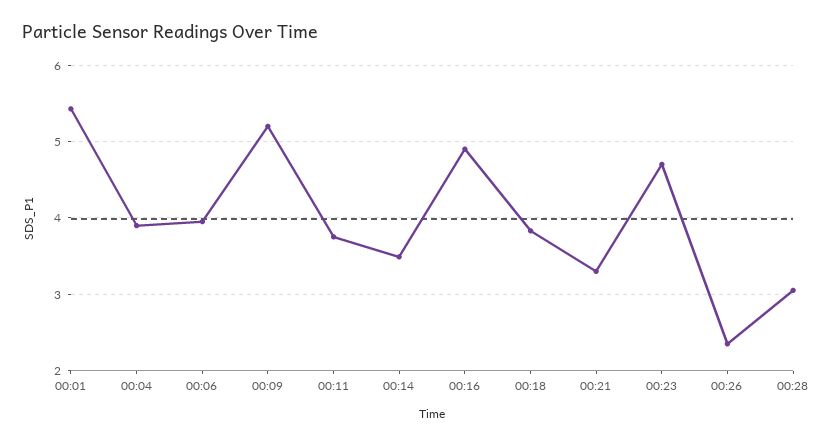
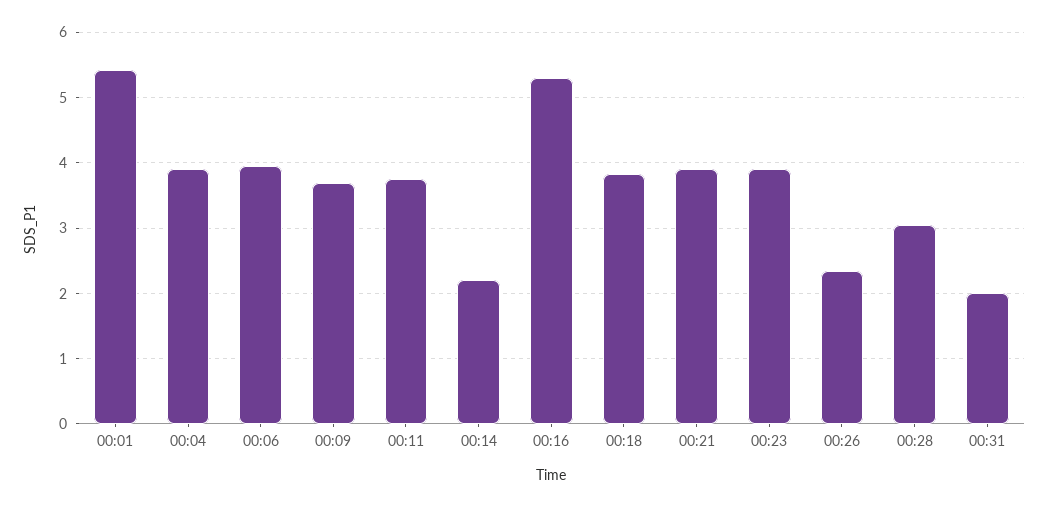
00:09: 5.2 -> 3.7
00:14: 3.5 -> 2.2
00:16: 4.9 -> 5.3
00:21: 3.3 -> 3.9
00:23: 4.7 -> 3.9
00:31: none -> 2

